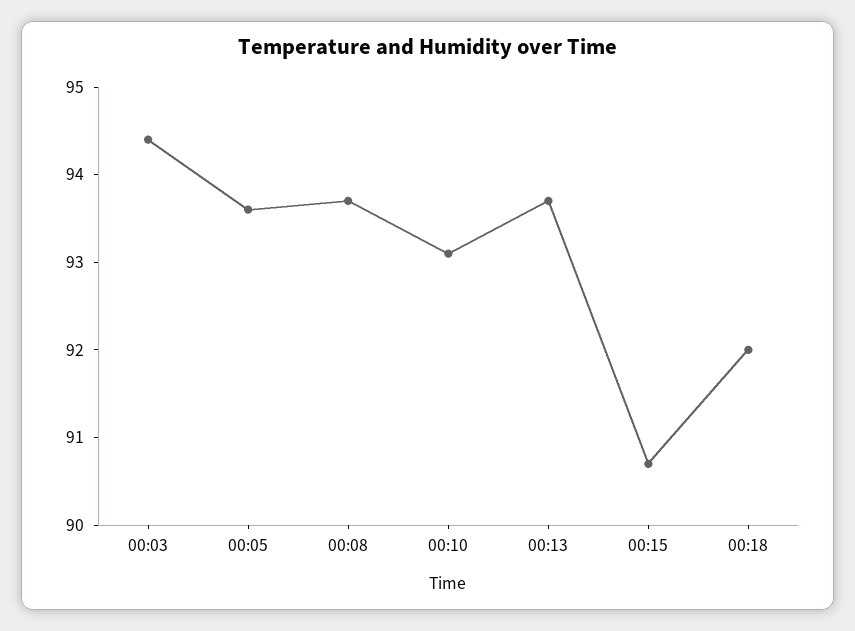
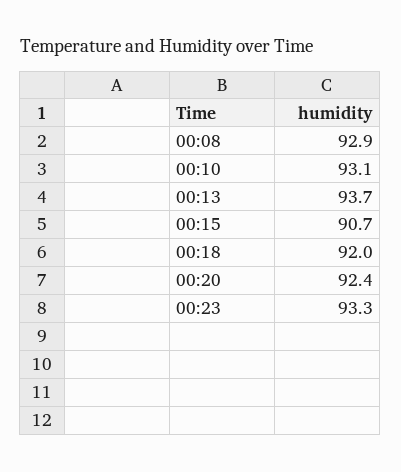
00:03: 94.4 -> none
00:05: 93.6 -> none
00:08: 93.7 -> 92.9
00:20: none -> 92.4
00:23: none -> 93.3

